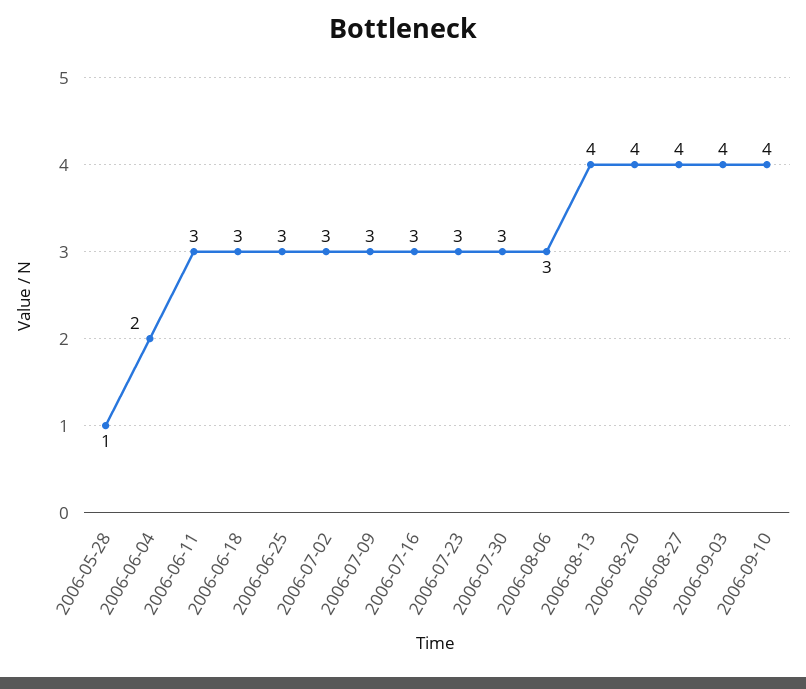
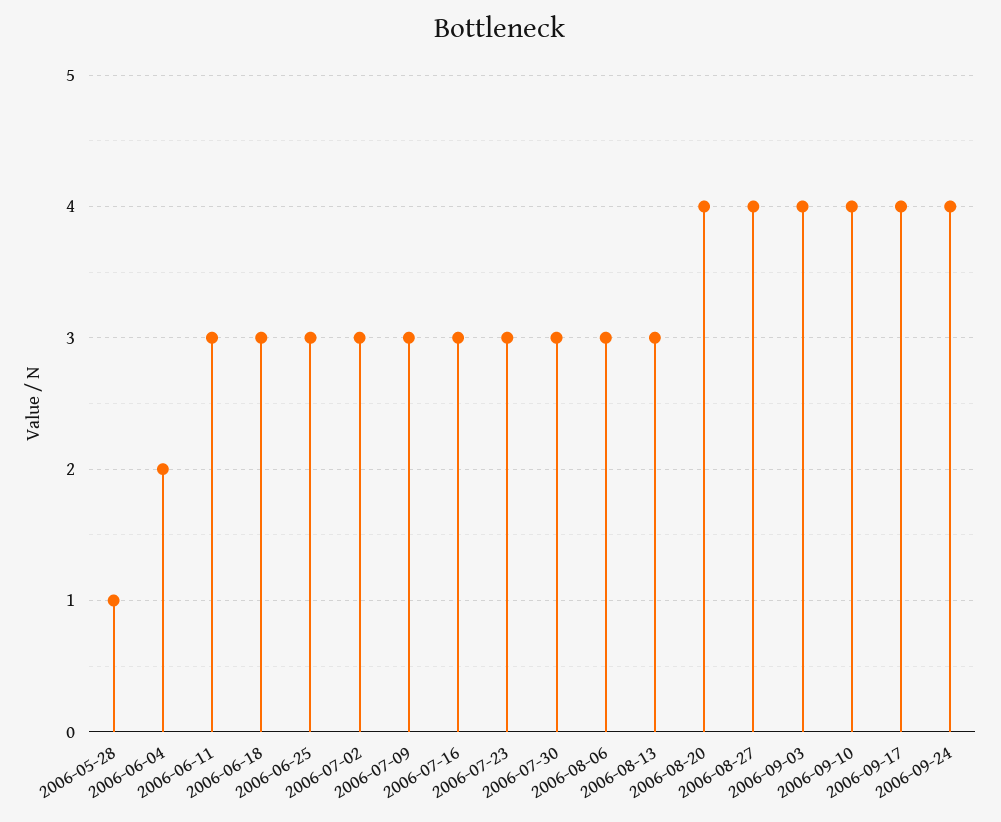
2006-08-13: 4 -> 3
2006-09-17: none -> 4
2006-09-24: none -> 4

